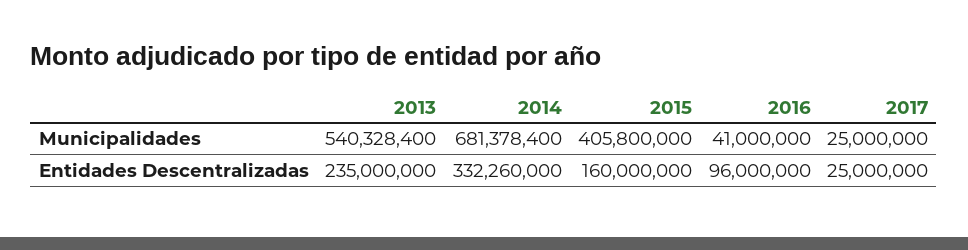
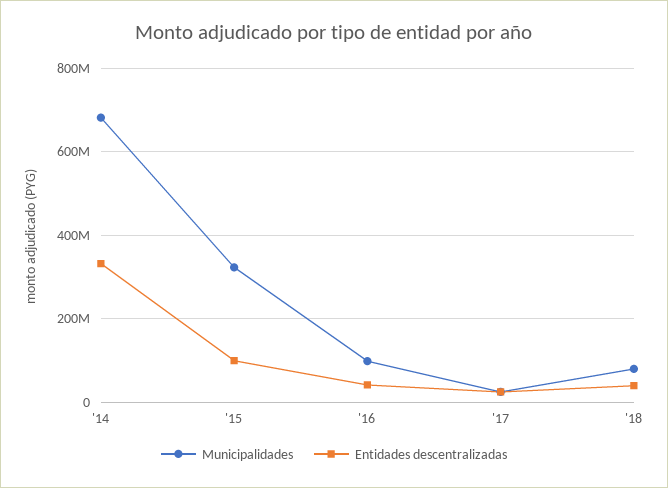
Municipalidades, 2013: 540328400 -> none
Municipalidades, 2015: 405800000 -> 320000000
Municipalidades, 2016: 41000000 -> 100000000
Entidades Descentralizadas, 2013: 235000000 -> none
Entidades Descentralizadas, 2015: 160000000 -> 100000000
Entidades Descentralizadas, 2016: 96000000 -> 40000000
Municipalidades, '18: none -> 80000000
Entidades Descentralizadas, '18: none -> 40000000

